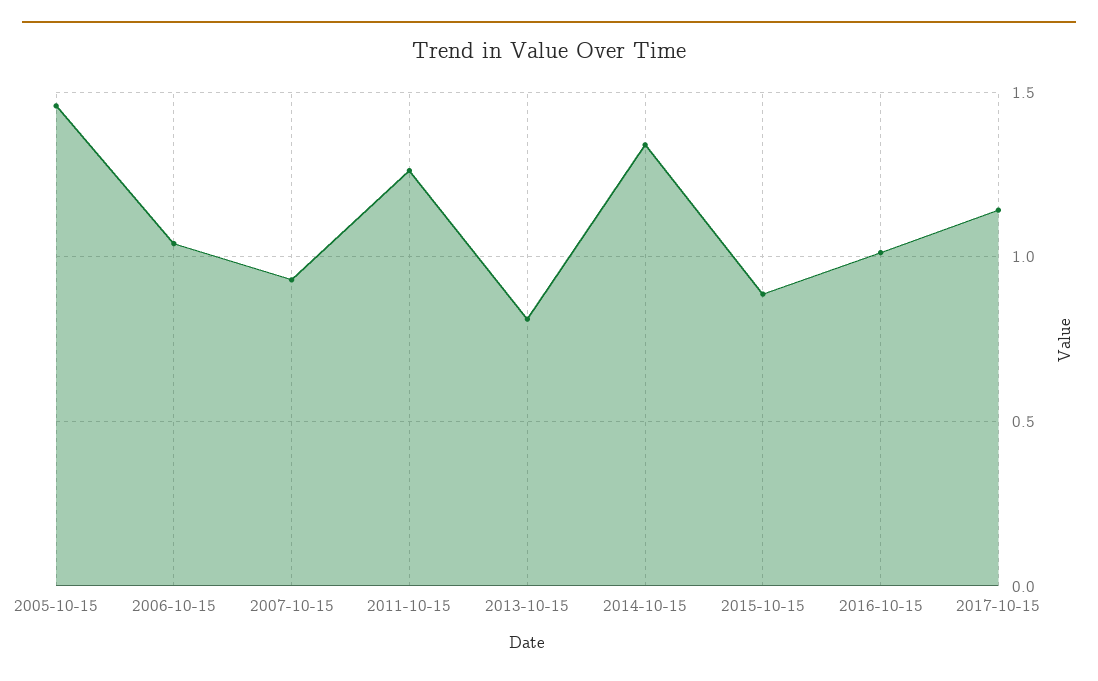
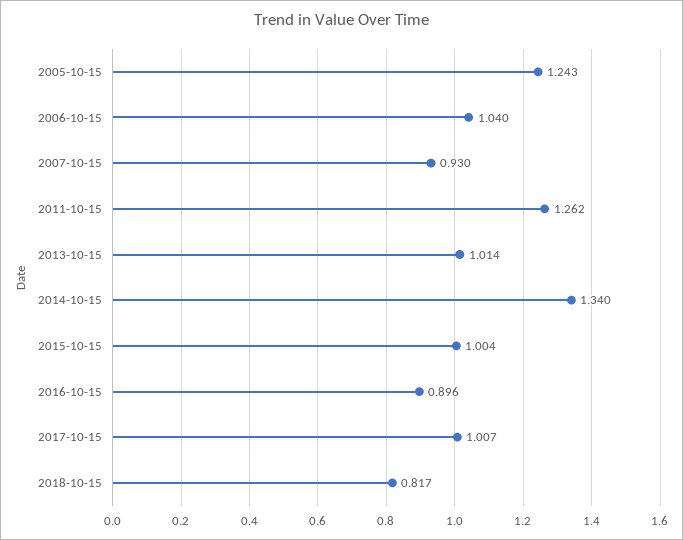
2005-10-15: 1.45 -> 1.243
2013-10-15: 0.8 -> 1.014
2015-10-15: 0.9 -> 1.004
2016-10-15: 1 -> 0.896
2017-10-15: 1.15 -> 1.007
2018-10-15: none -> 0.817

